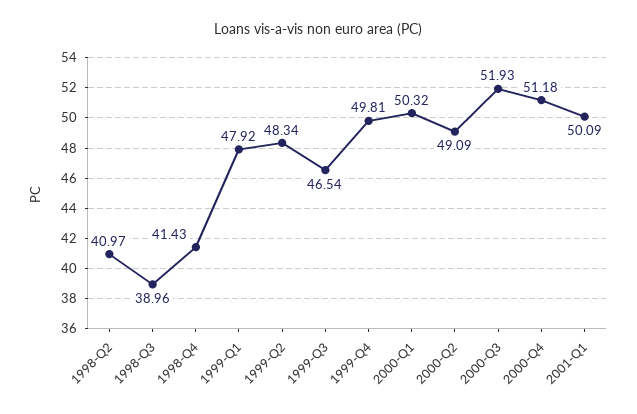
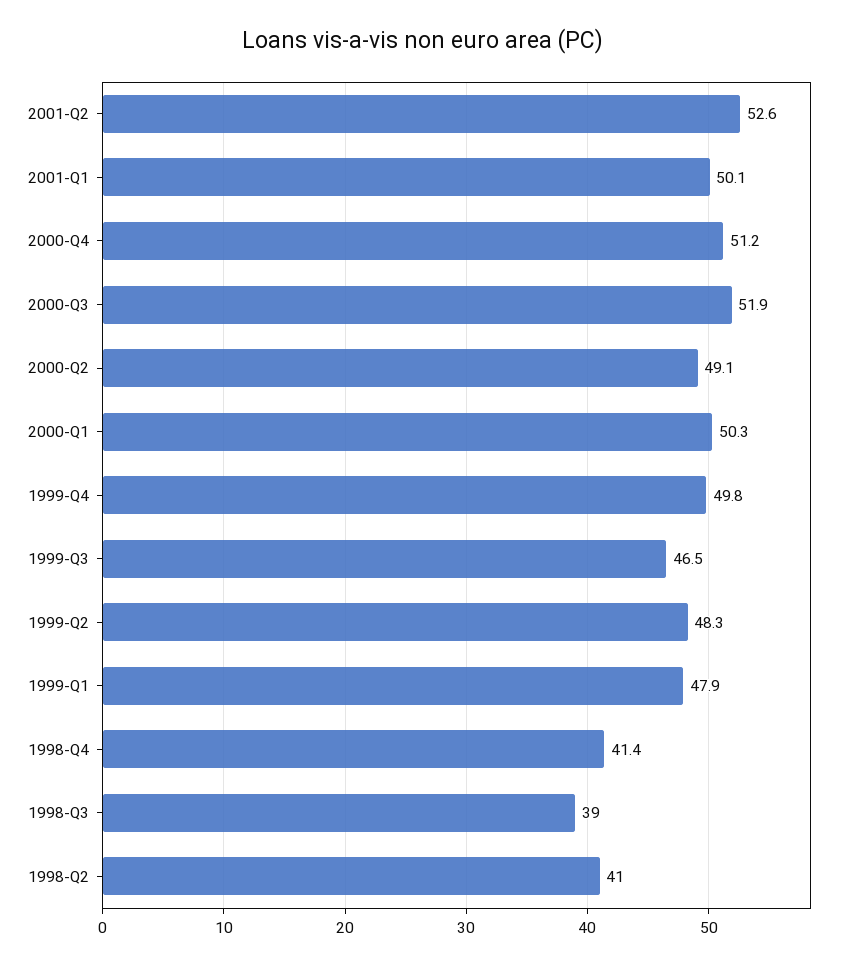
2001-Q2: none -> 52.6

